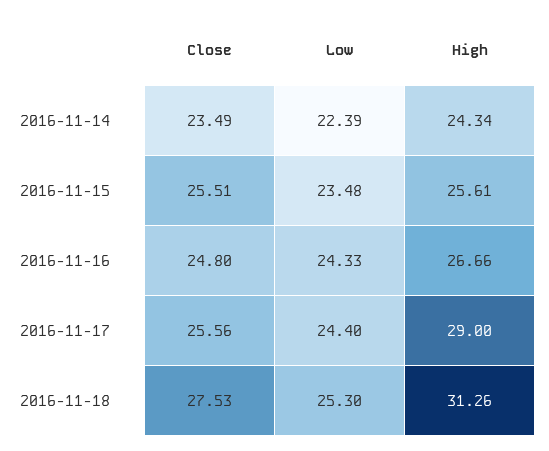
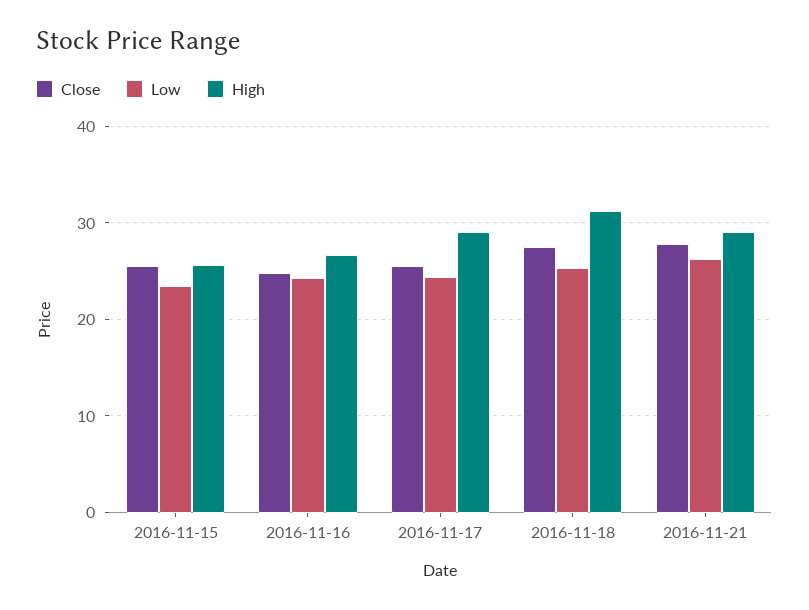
Close, 2016-11-14: 23.49 -> none
Low, 2016-11-14: 22.39 -> none
High, 2016-11-14: 24.34 -> none
Close, 2016-11-21: none -> 28
Low, 2016-11-21: none -> 26
High, 2016-11-21: none -> 29

